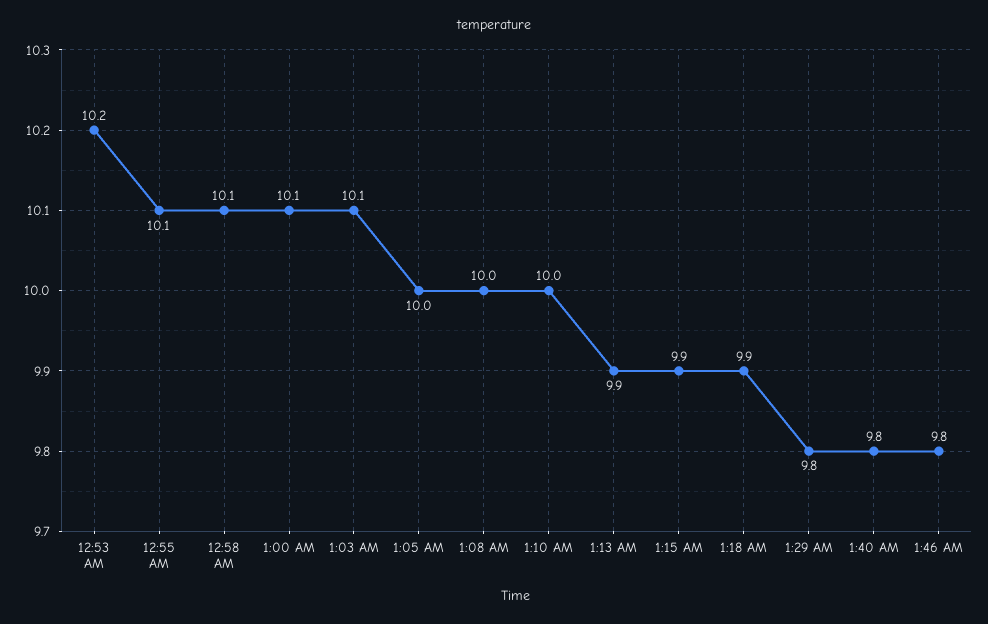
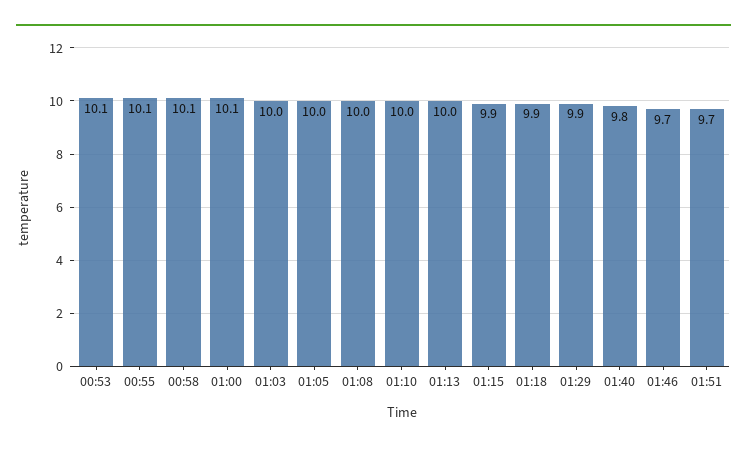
12:53 AM: 10.2 -> 10.1
1:03 AM: 10.1 -> 10
1:13 AM: 9.9 -> 10
1:29 AM: 9.8 -> 9.9
1:46 AM: 9.8 -> 9.7
01:51: none -> 9.7

